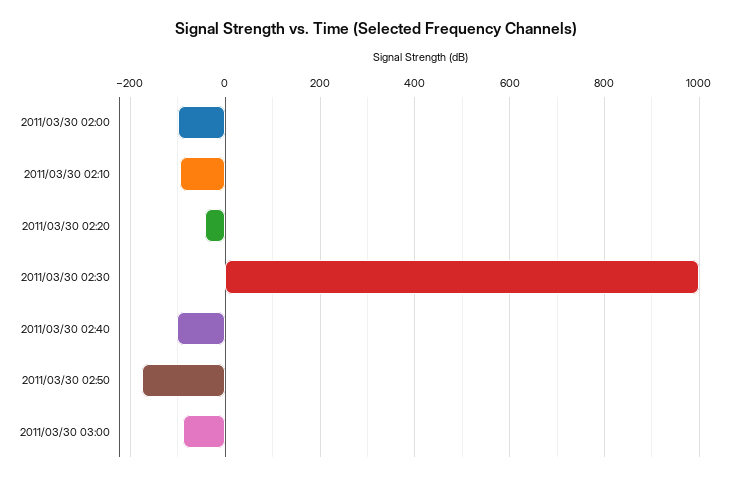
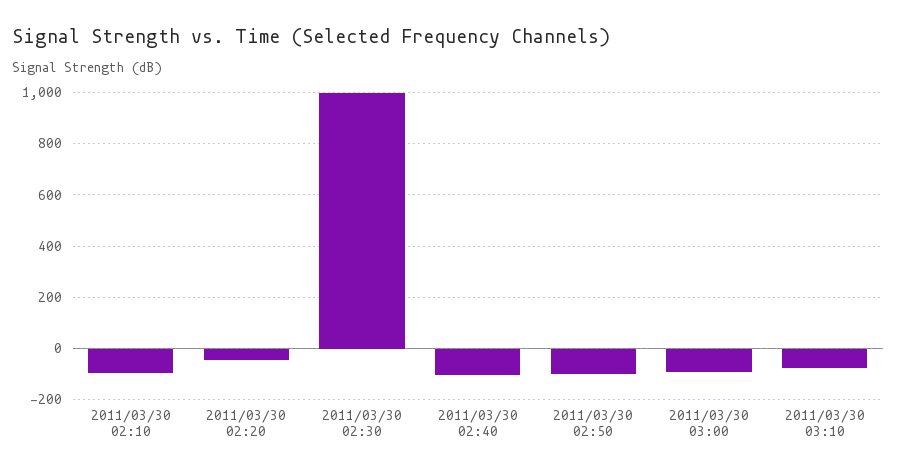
2011/03/30 02:00: -100 -> none
2011/03/30 02:50: -180 -> -100
2011/03/30 03:10: none -> -75

